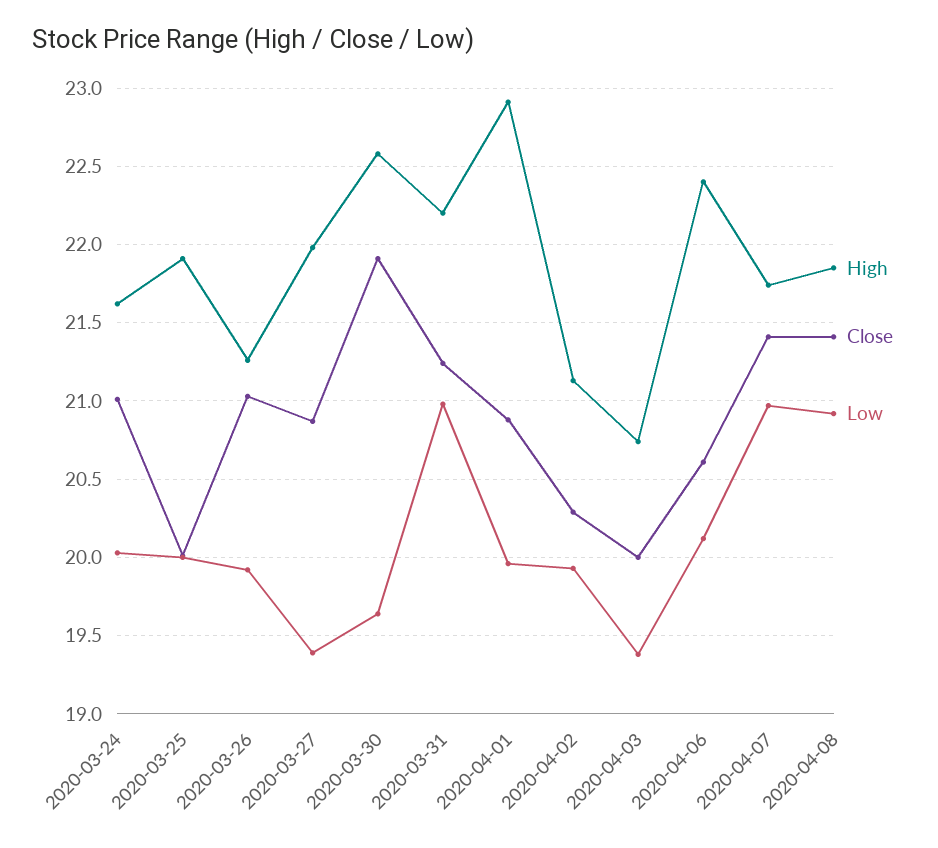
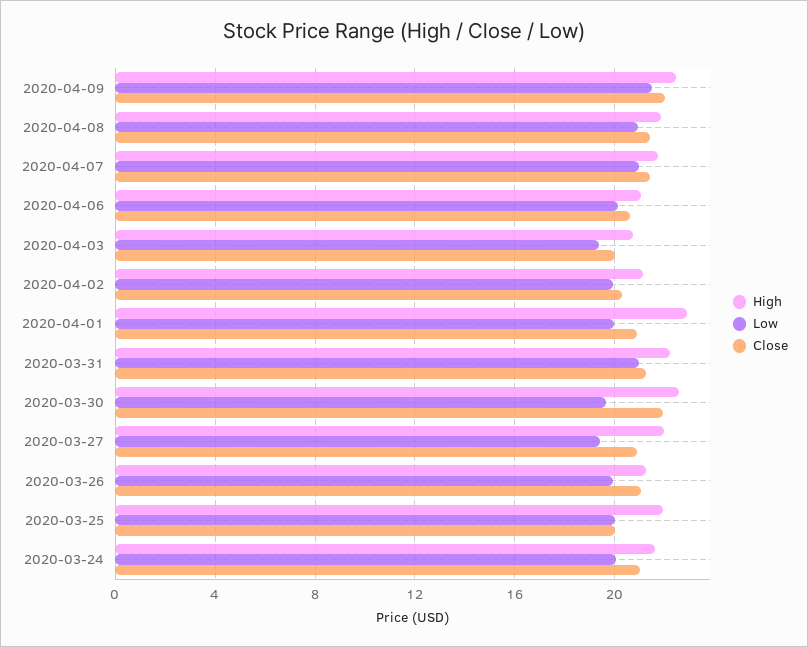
High, 2020-04-06: 22.4 -> 21
High, 2020-04-09: none -> 22.5
Low, 2020-04-09: none -> 21.5
Close, 2020-04-09: none -> 22

